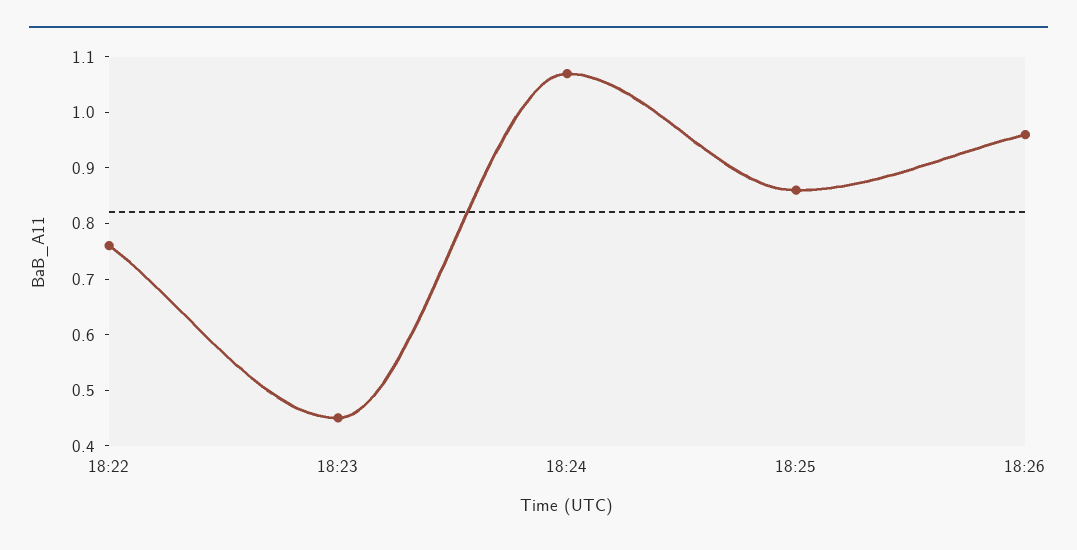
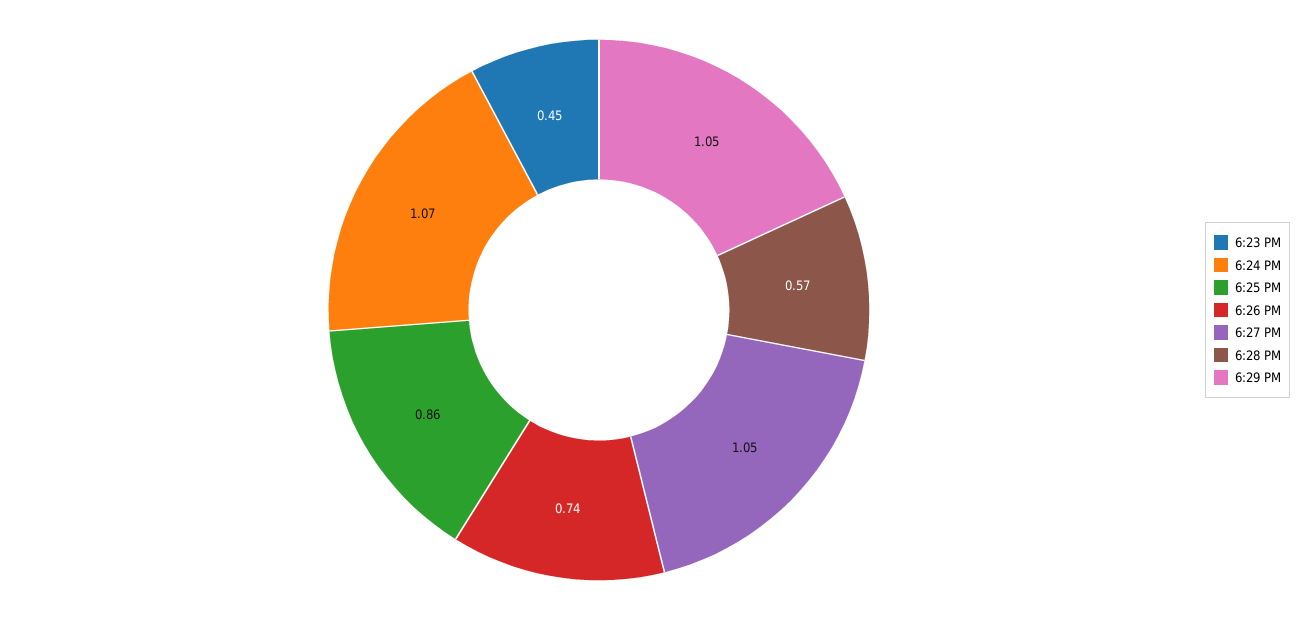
18:22: 0.75 -> none
18:26: 0.95 -> 0.74
6:27 PM: none -> 1.05
6:28 PM: none -> 0.57
6:29 PM: none -> 1.05

